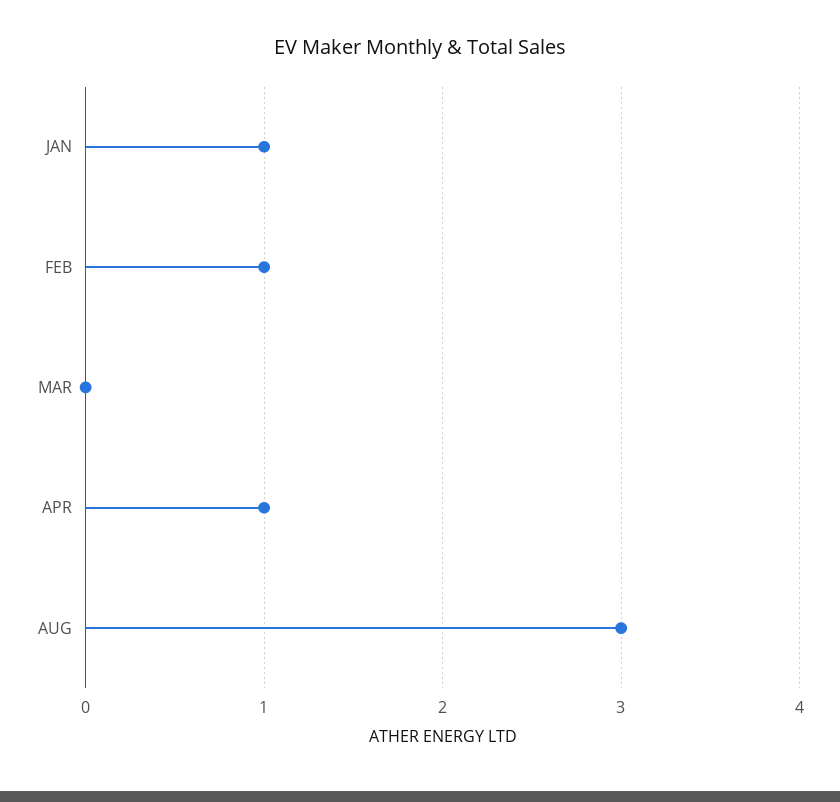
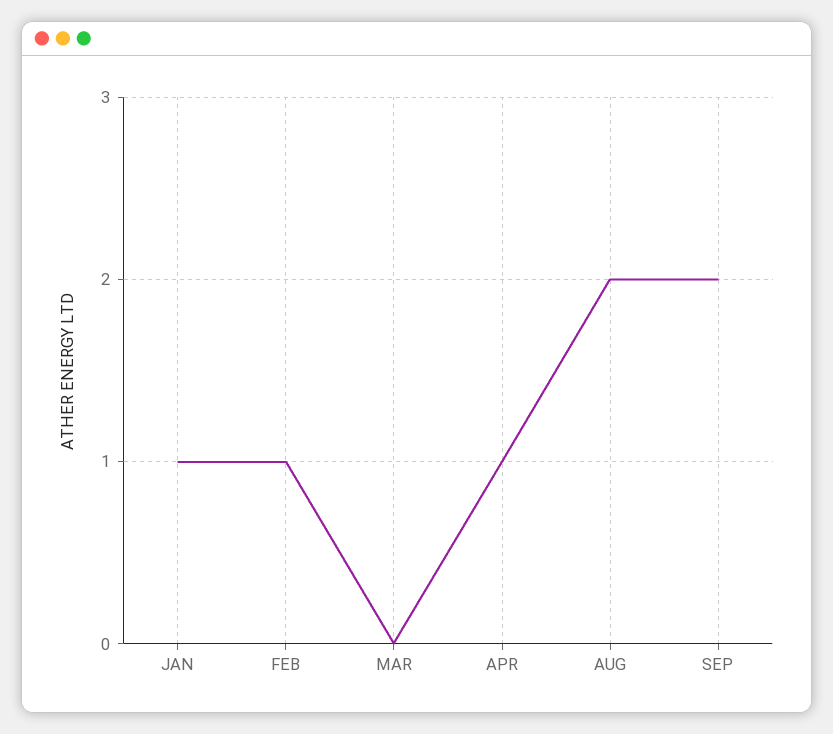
AUG: 3 -> 2
SEP: none -> 2

